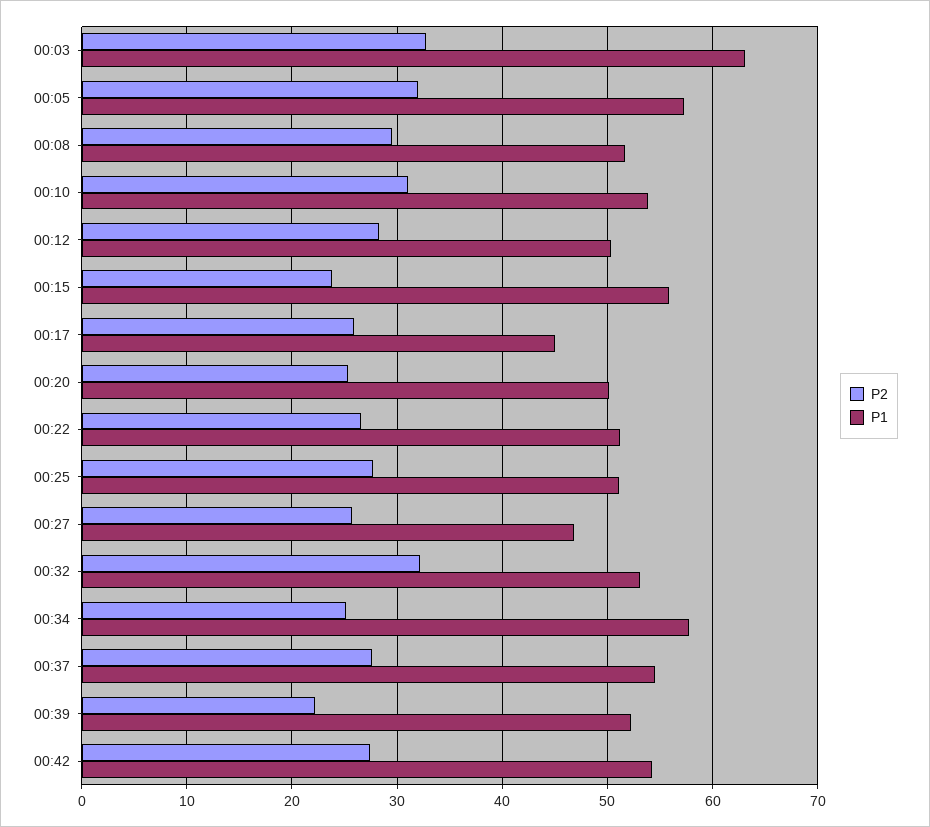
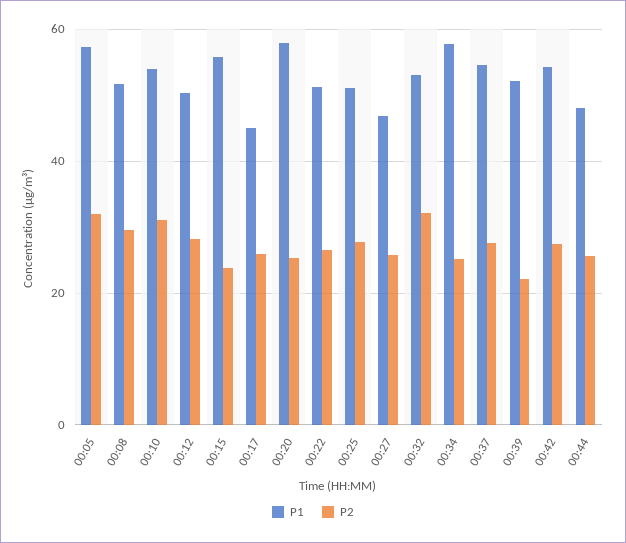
P2, 00:03: 33 -> none
P1, 00:03: 63 -> none
P1, 00:20: 50 -> 58
P1, 00:44: none -> 48
P2, 00:44: none -> 26

